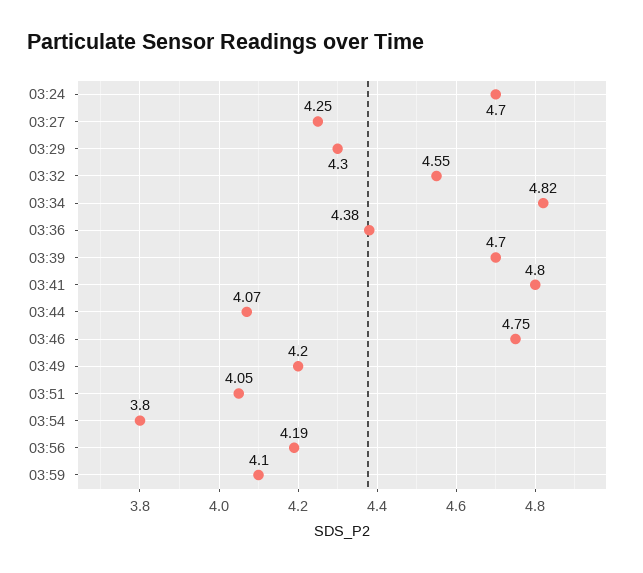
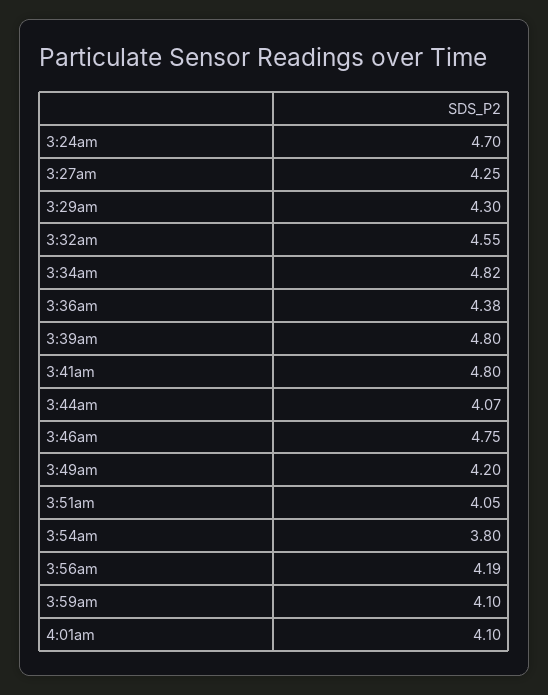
03:39: 4.7 -> 4.8
4:01am: none -> 4.1

